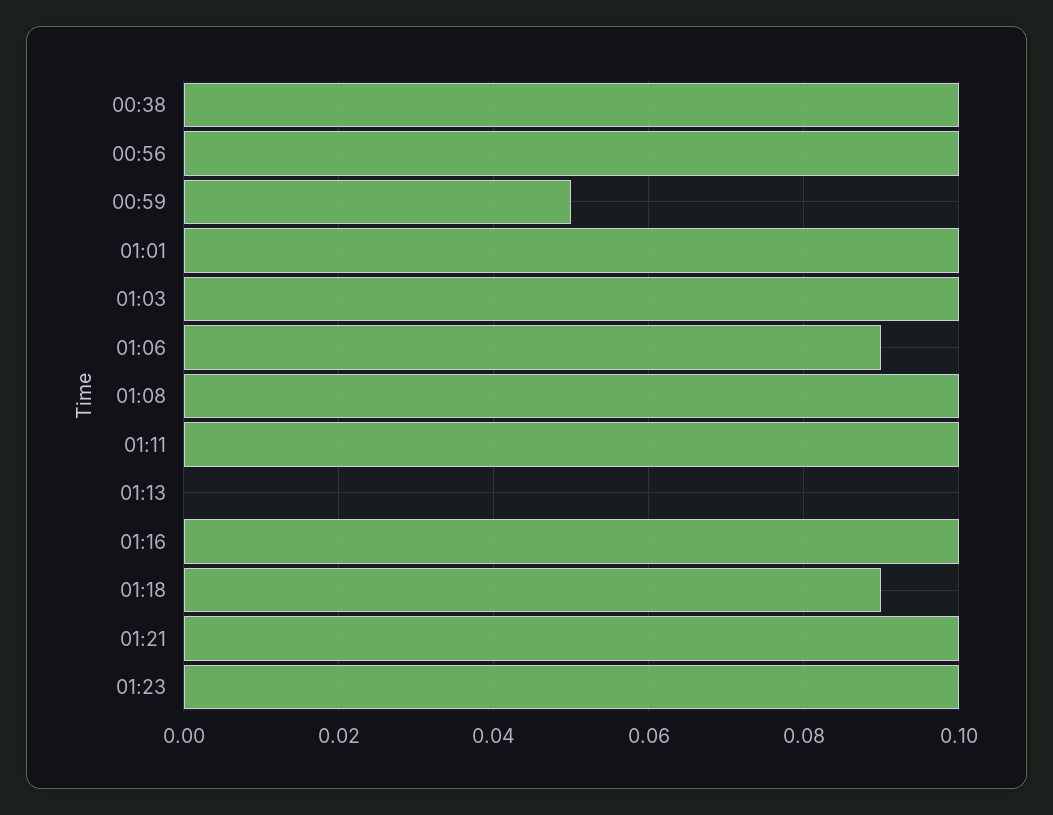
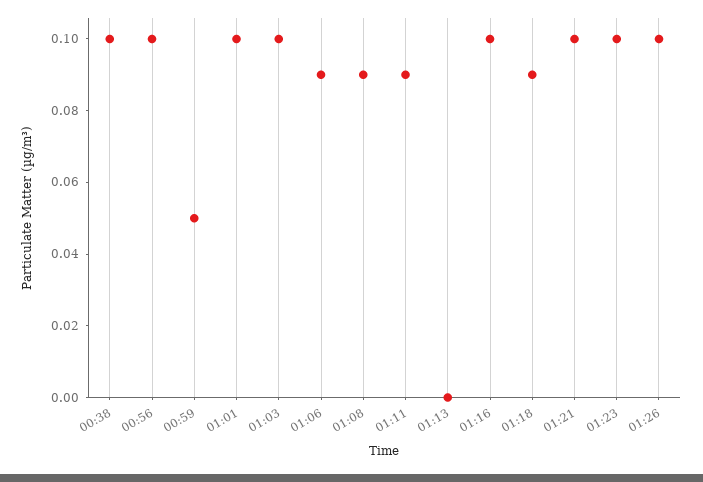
01:08: 0.1 -> 0.09
01:11: 0.1 -> 0.09
01:26: none -> 0.1

